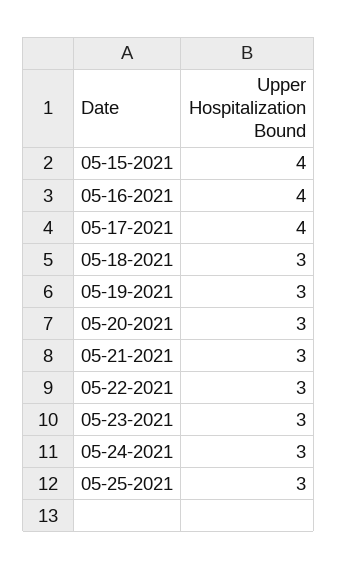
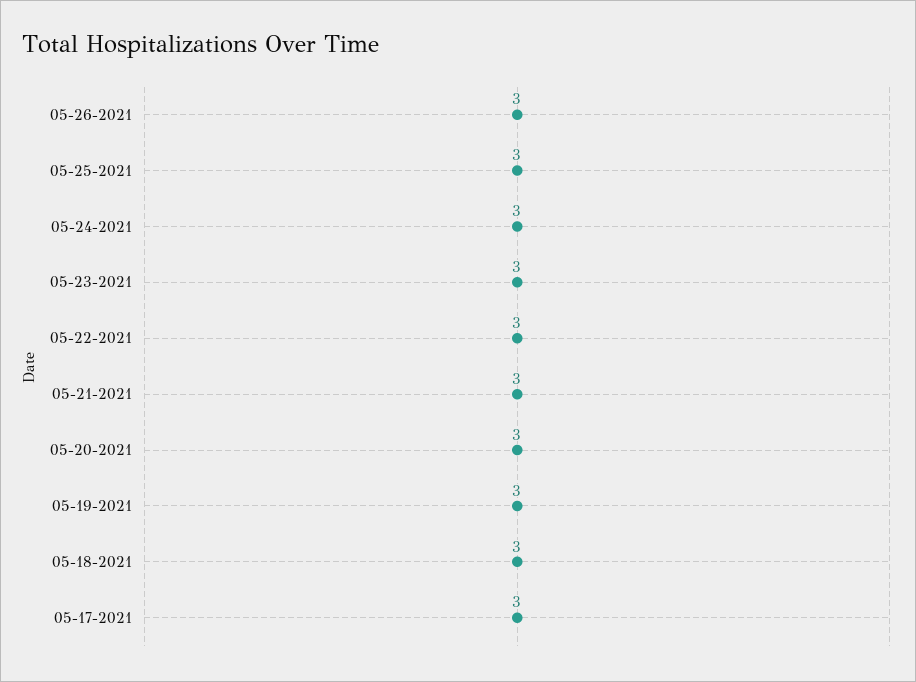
05-15-2021: 4 -> none
05-16-2021: 4 -> none
05-17-2021: 4 -> 3
05-26-2021: none -> 3

